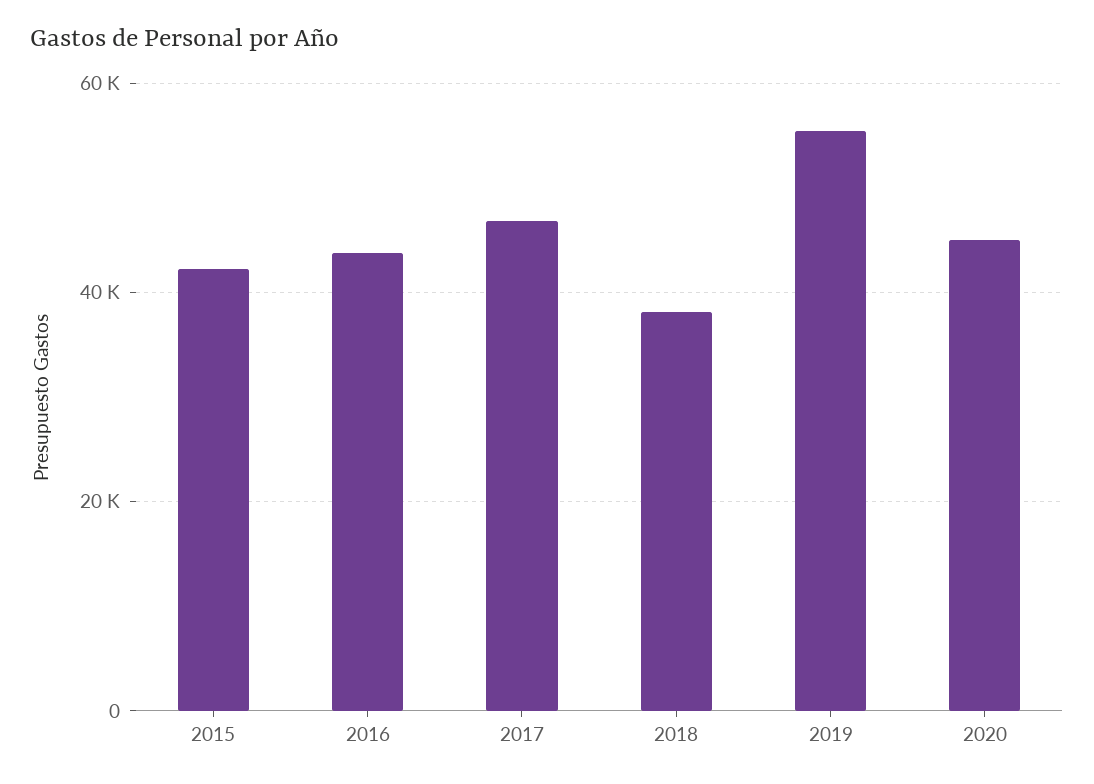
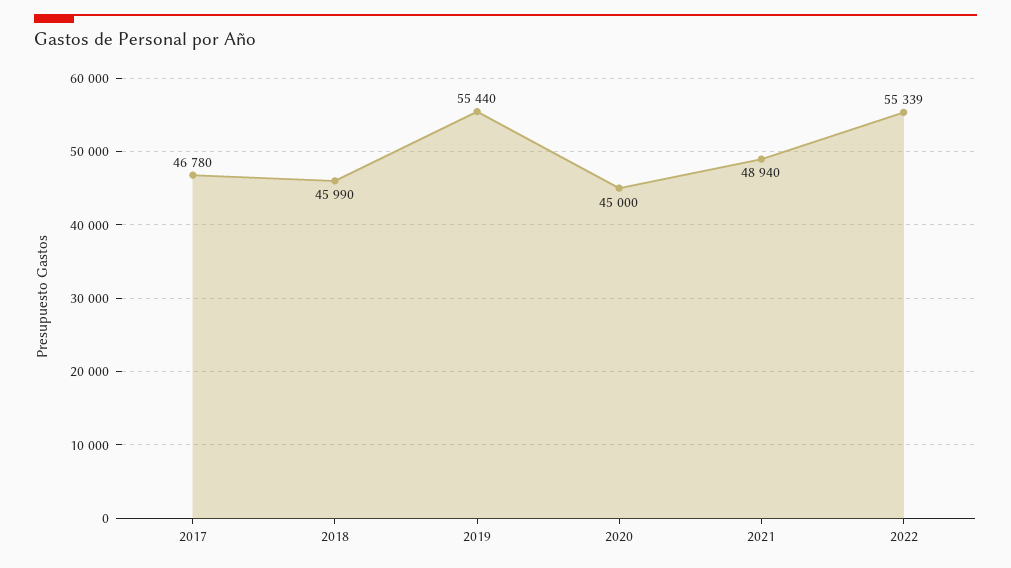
2015: 42000 -> none
2016: 44000 -> none
2018: 38000 -> 45990
2021: none -> 48940
2022: none -> 55339

